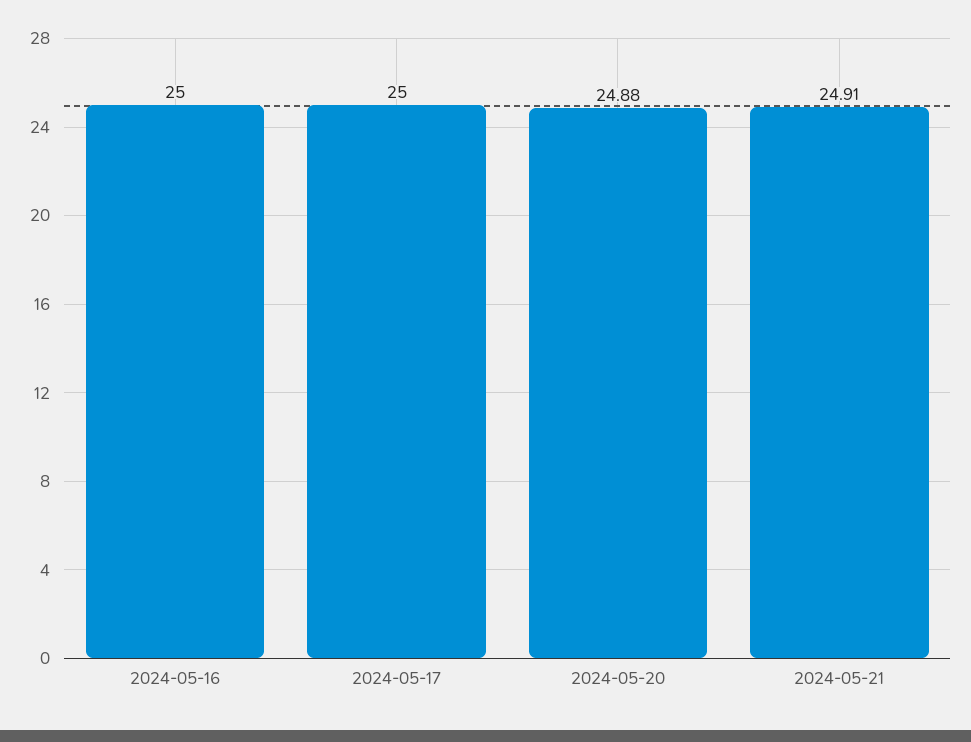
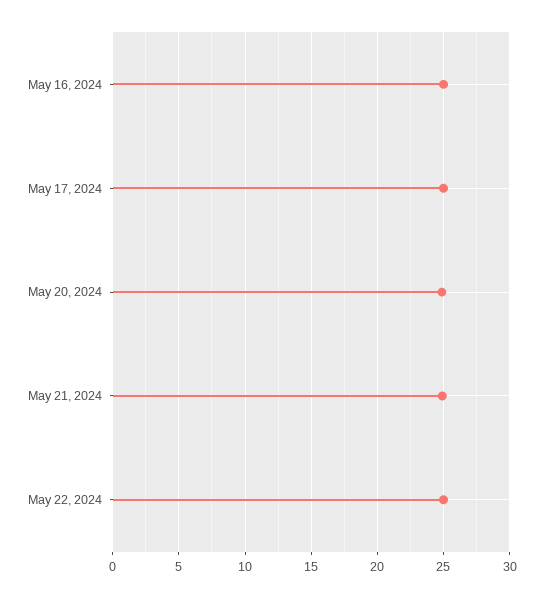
May 22, 2024: none -> 25

